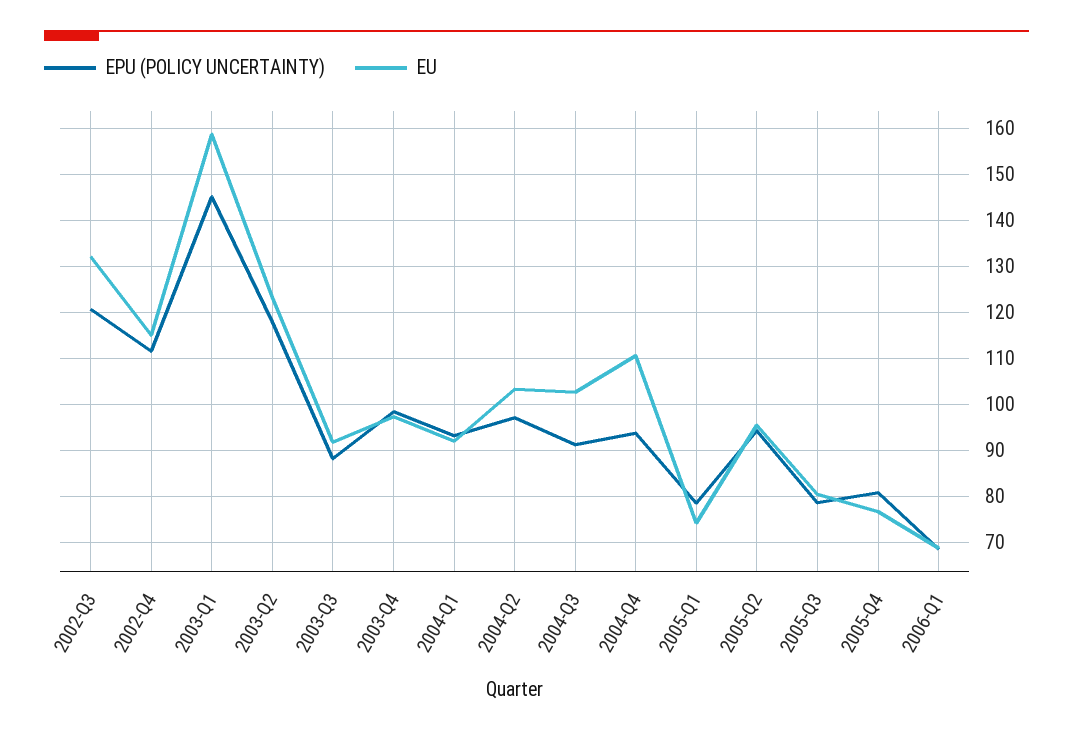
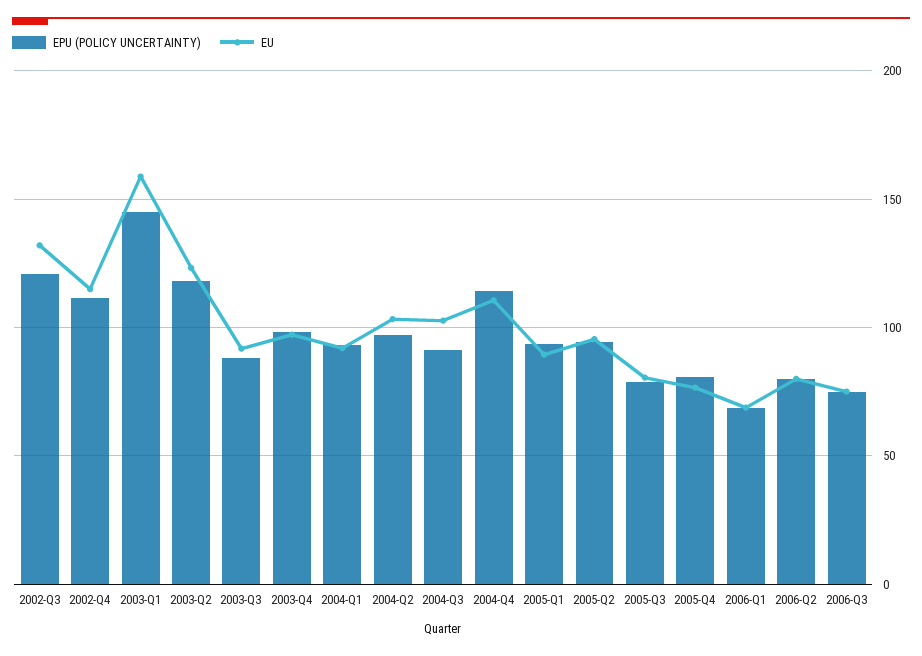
EPU (POLICY UNCERTAINTY), 2004-Q4: 94 -> 115
EPU (POLICY UNCERTAINTY), 2005-Q1: 78 -> 95
EU, 2005-Q1: 74 -> 90
EPU (POLICY UNCERTAINTY), 2006-Q2: none -> 80
EU, 2006-Q2: none -> 80
EPU (POLICY UNCERTAINTY), 2006-Q3: none -> 75
EU, 2006-Q3: none -> 75

